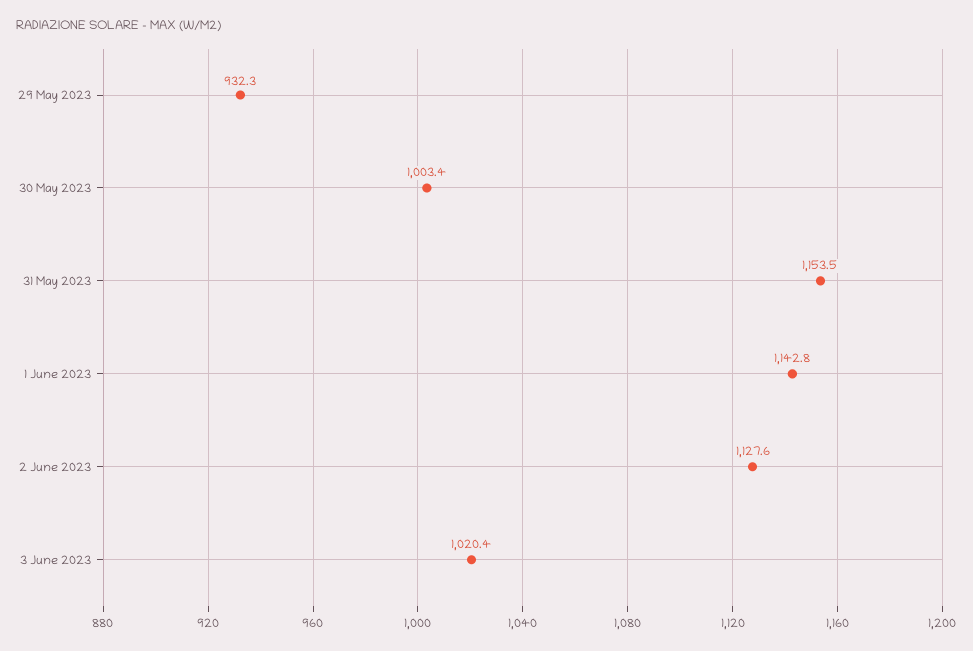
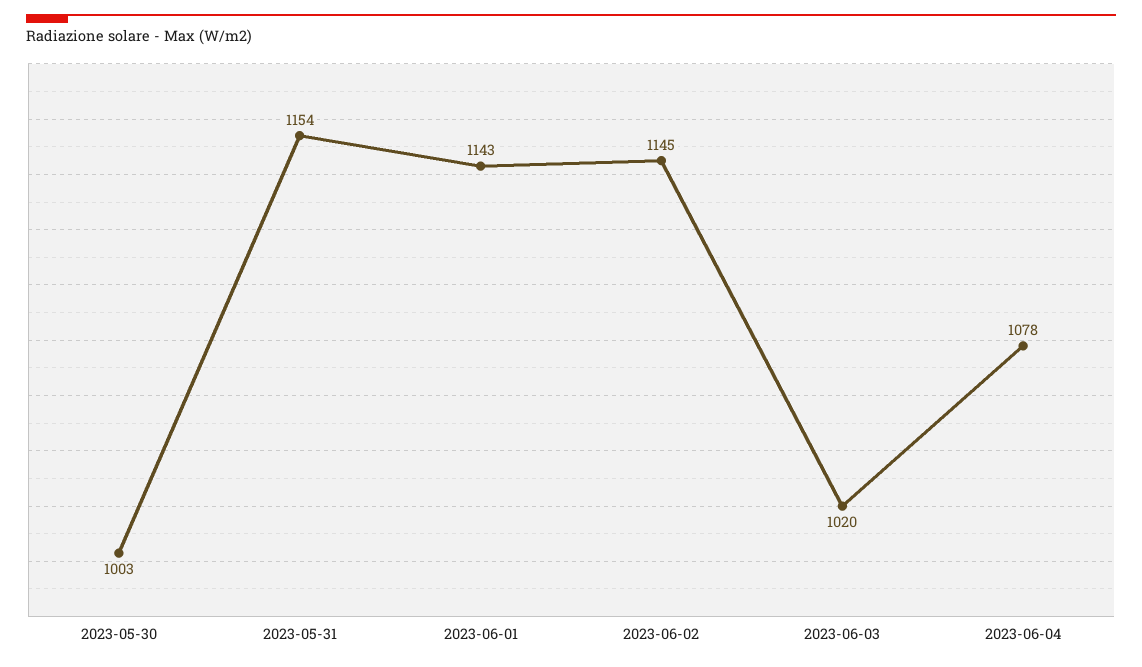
29 May 2023: 932.3 -> none
2 June 2023: 1127.6 -> 1145
2023-06-04: none -> 1078

